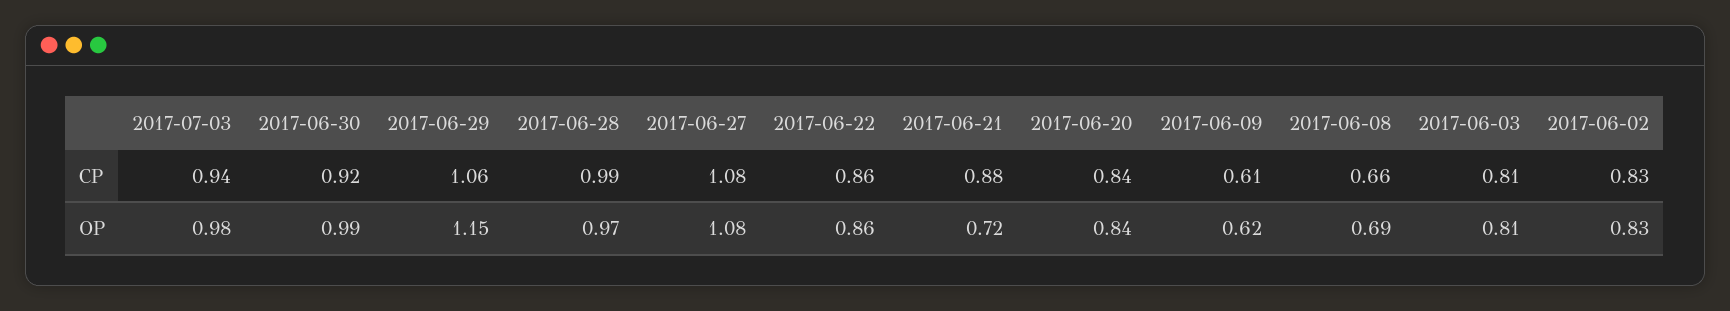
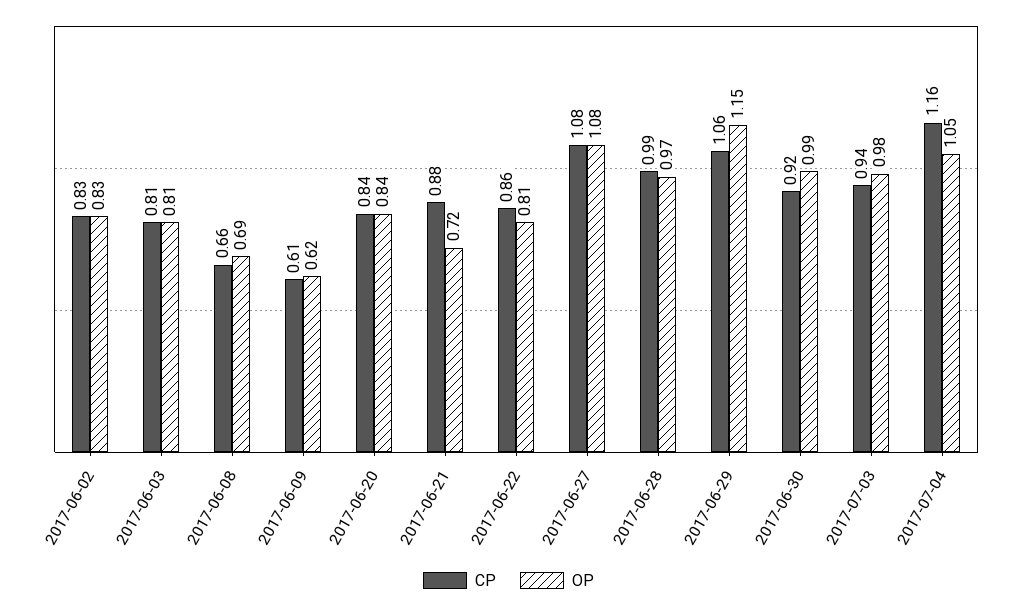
OP, 2017-06-22: 0.86 -> 0.81
CP, 2017-07-04: none -> 1.16
OP, 2017-07-04: none -> 1.05

